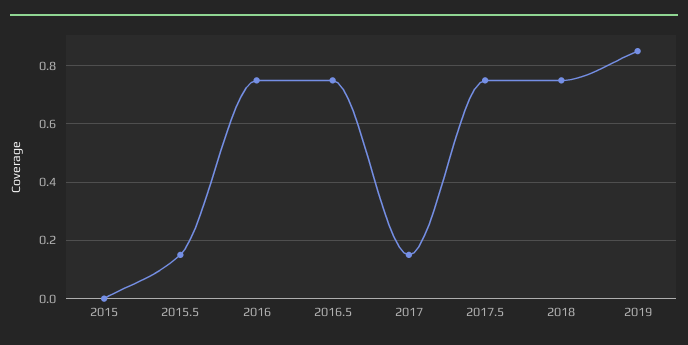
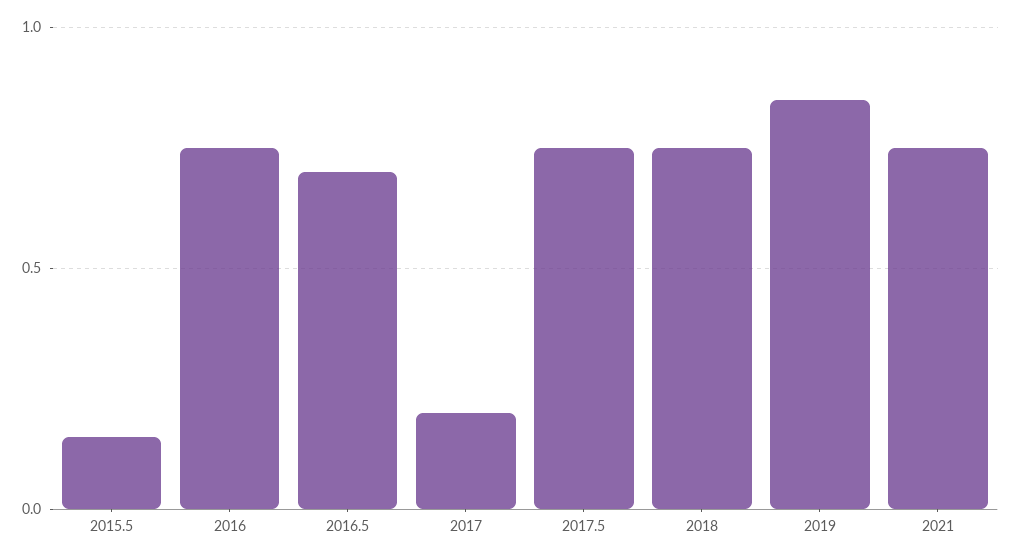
2015: 0 -> none
2016.5: 0.75 -> 0.7
2017: 0.15 -> 0.2
2021: none -> 0.75

